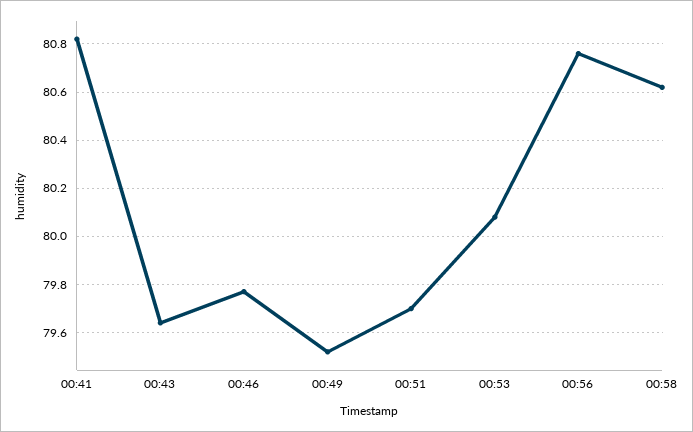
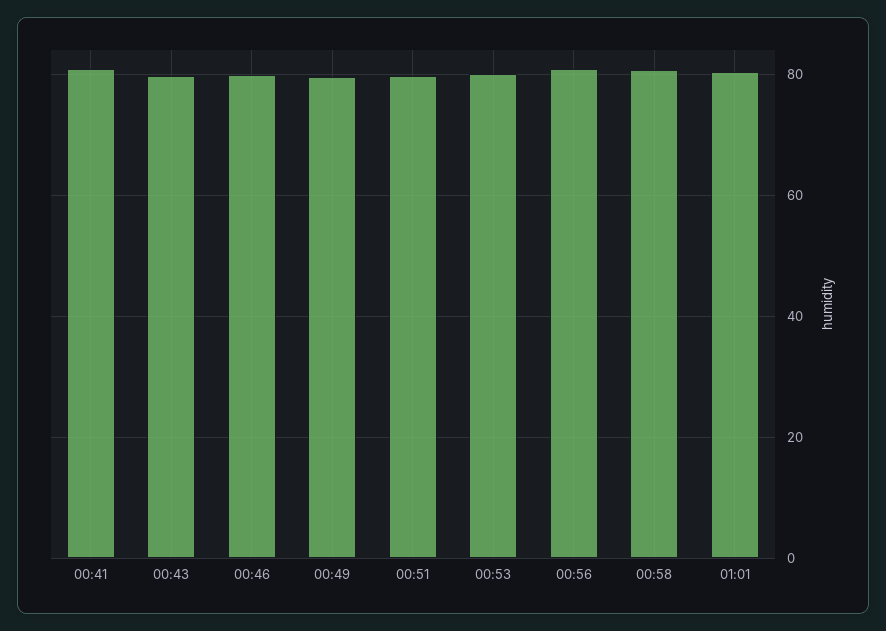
01:01: none -> 80

